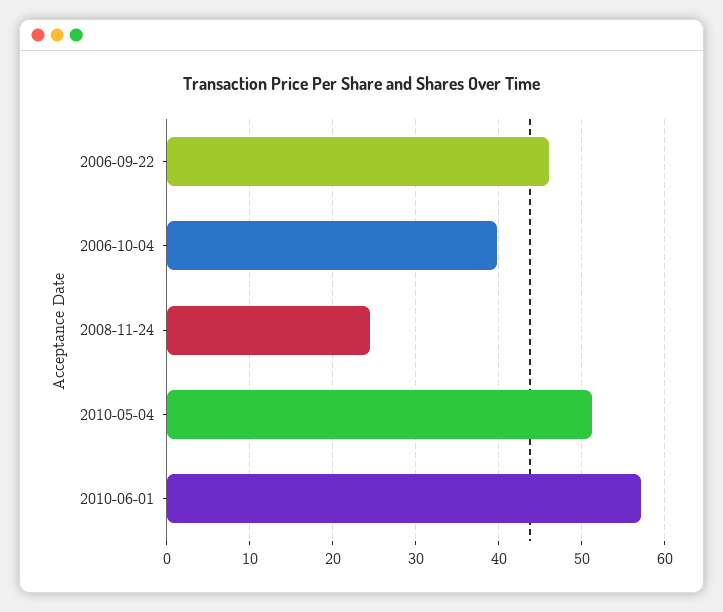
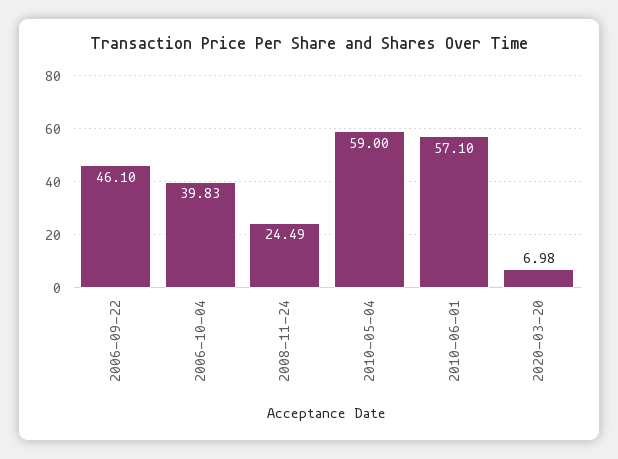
2010-05-04: 51 -> 59
2020-03-20: none -> 6.98

